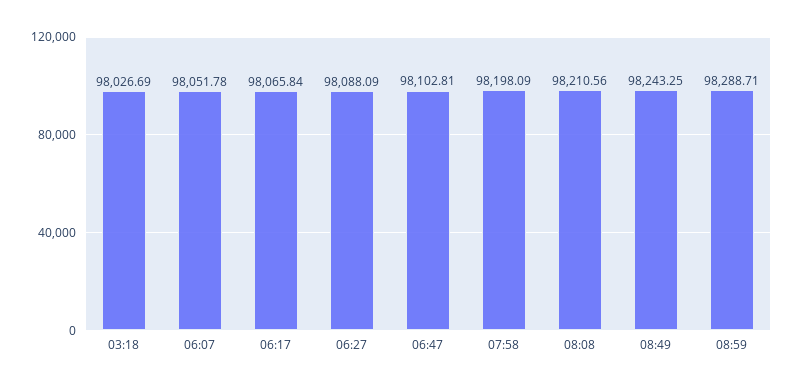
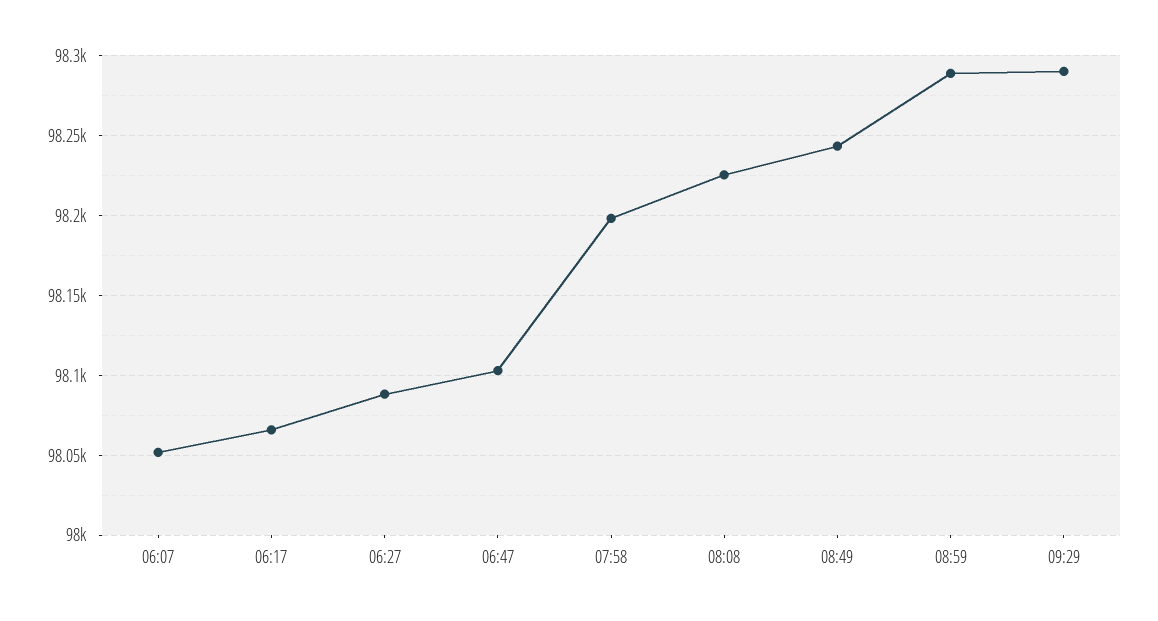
03:18: 98026.69 -> none
08:08: 98210.56 -> 98225
09:29: none -> 98290

